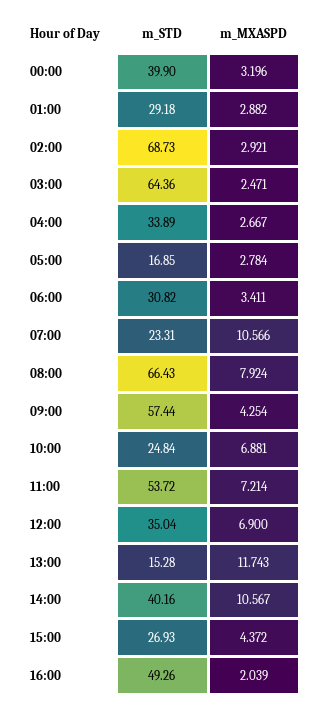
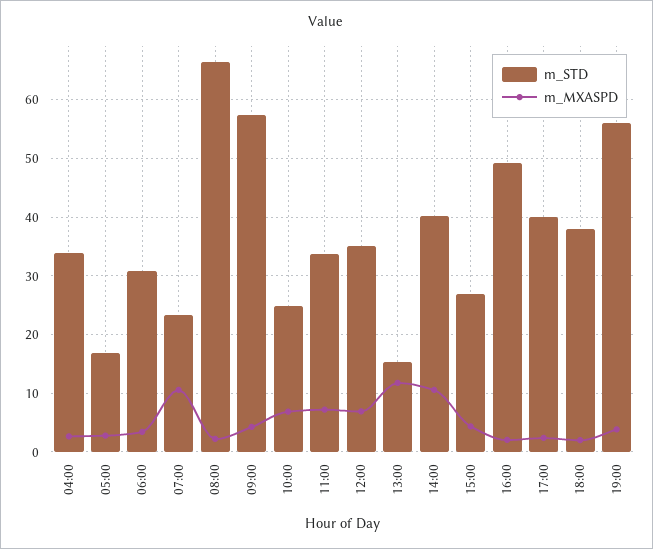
m_STD, 00:00: 39.9 -> none
m_MXASPD, 00:00: 3.196 -> none
m_STD, 01:00: 29.18 -> none
m_MXASPD, 01:00: 2.882 -> none
m_STD, 02:00: 68.73 -> none
m_MXASPD, 02:00: 2.921 -> none
m_STD, 03:00: 64.36 -> none
m_MXASPD, 03:00: 2.471 -> none
m_MXASPD, 08:00: 7.924 -> 2
m_STD, 11:00: 53.72 -> 34
m_STD, 17:00: none -> 40
m_MXASPD, 17:00: none -> 2
m_STD, 18:00: none -> 38
m_MXASPD, 18:00: none -> 2
m_STD, 19:00: none -> 56
m_MXASPD, 19:00: none -> 4

